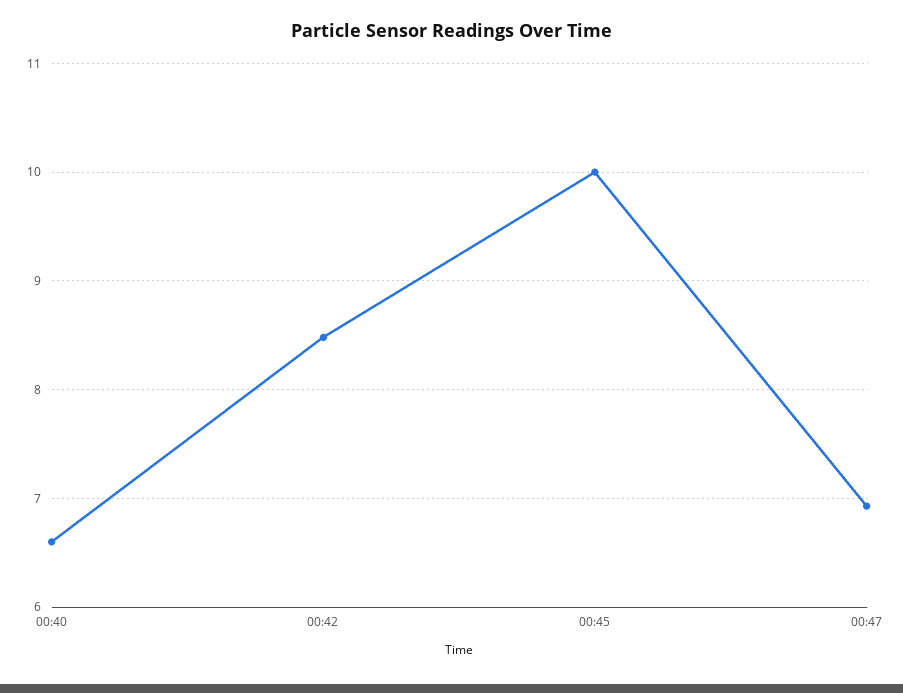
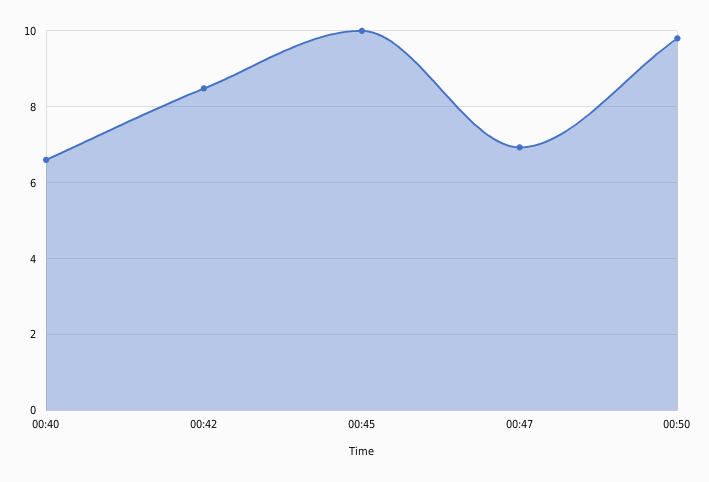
00:50: none -> 9.8

